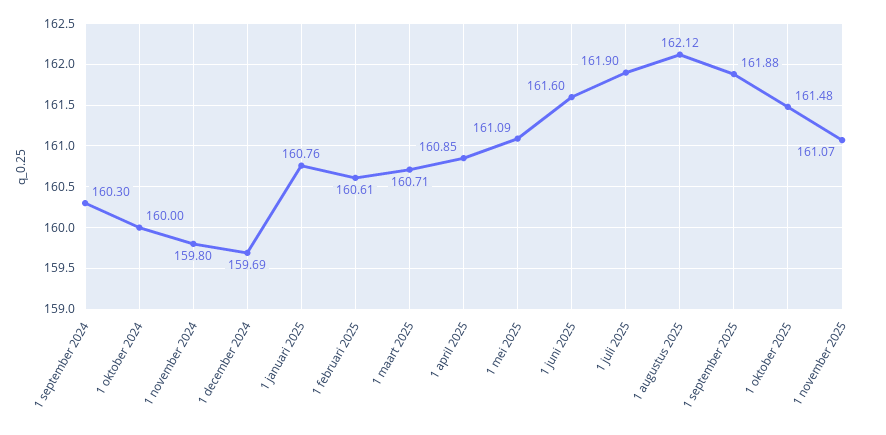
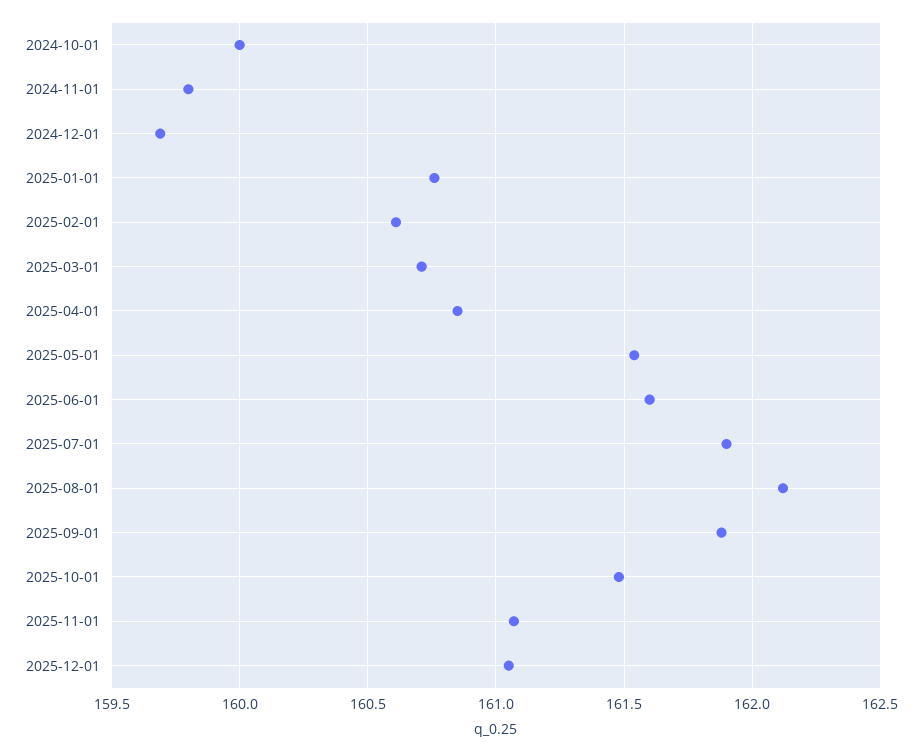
1 september 2024: 160.3 -> none
1 mei 2025: 161.09 -> 161.55
2025-12-01: none -> 161.05

